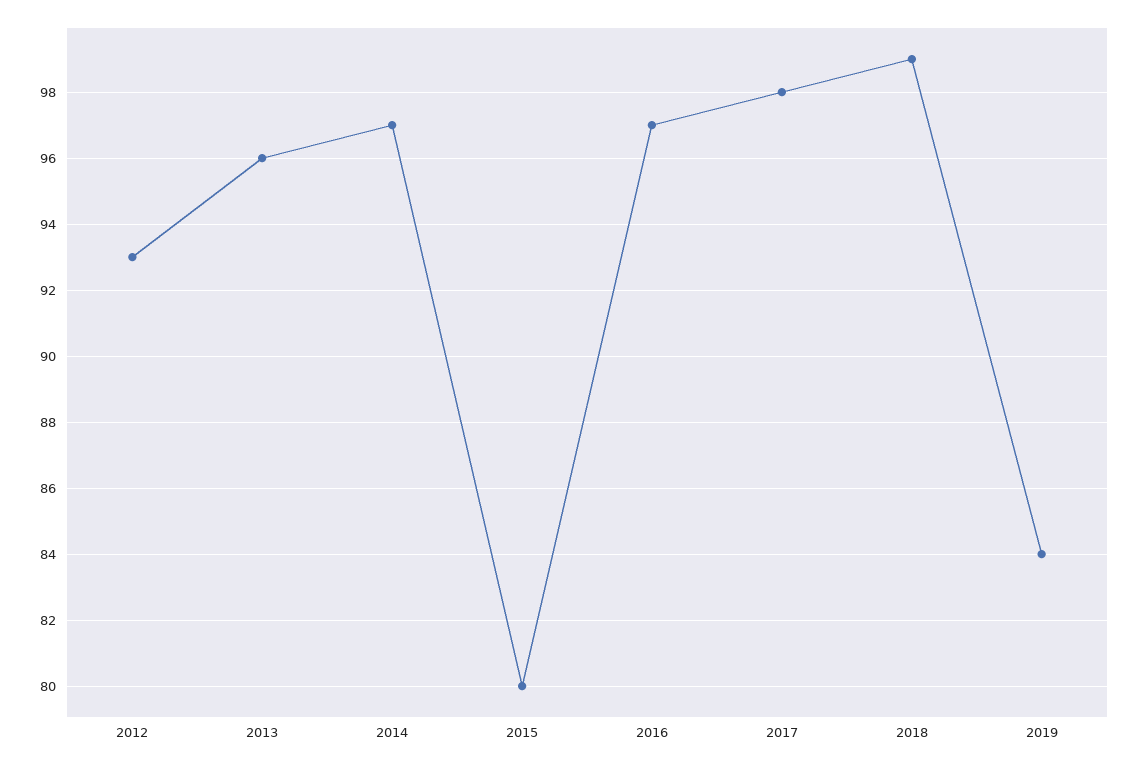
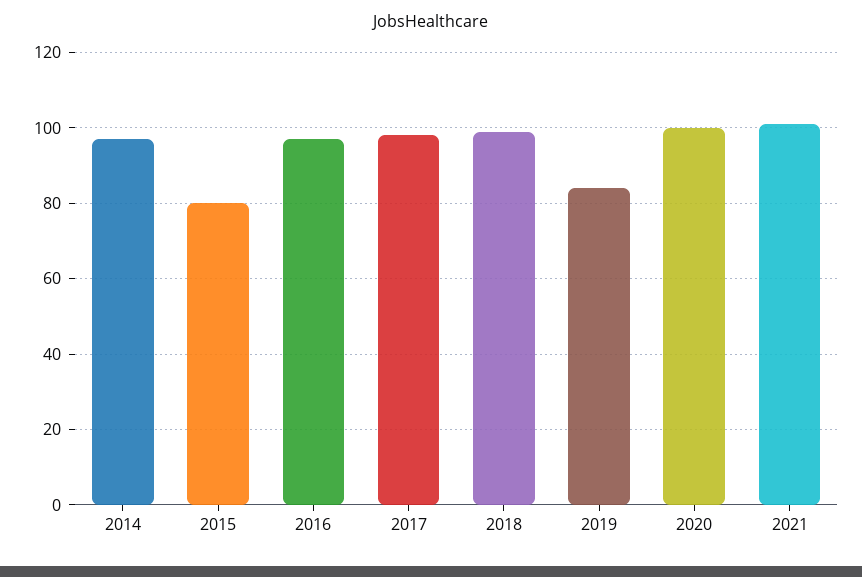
2012: 93 -> none
2013: 96 -> none
2020: none -> 100
2021: none -> 100

